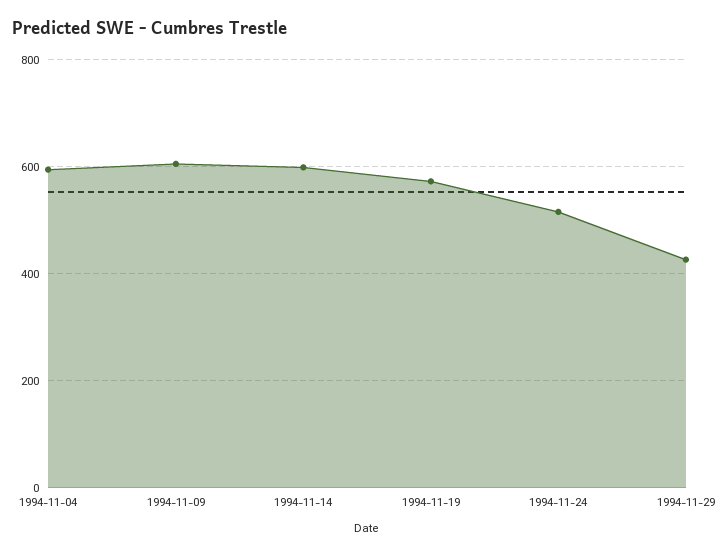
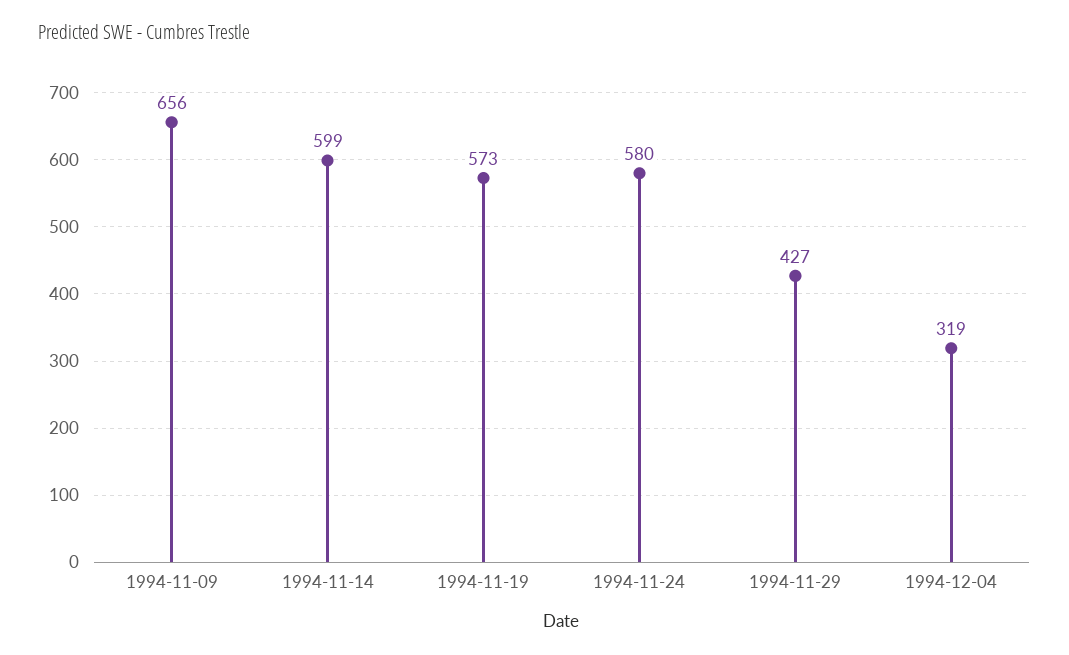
1994-11-04: 600 -> none
1994-11-09: 600 -> 656
1994-11-24: 520 -> 580
1994-12-04: none -> 319

